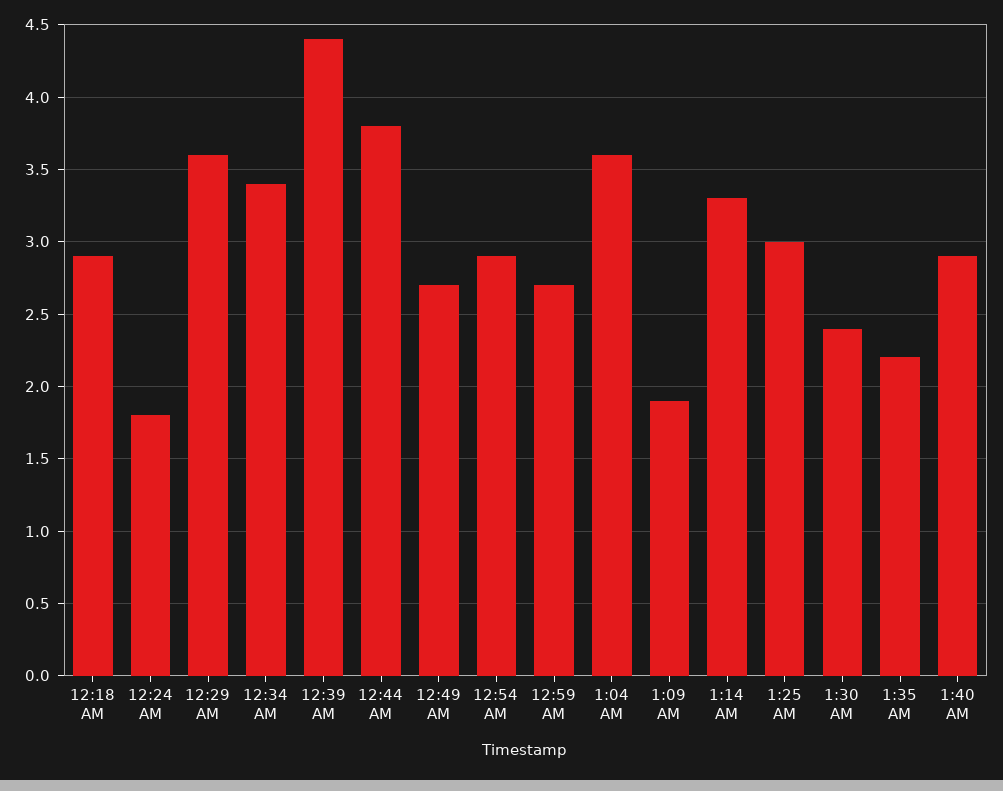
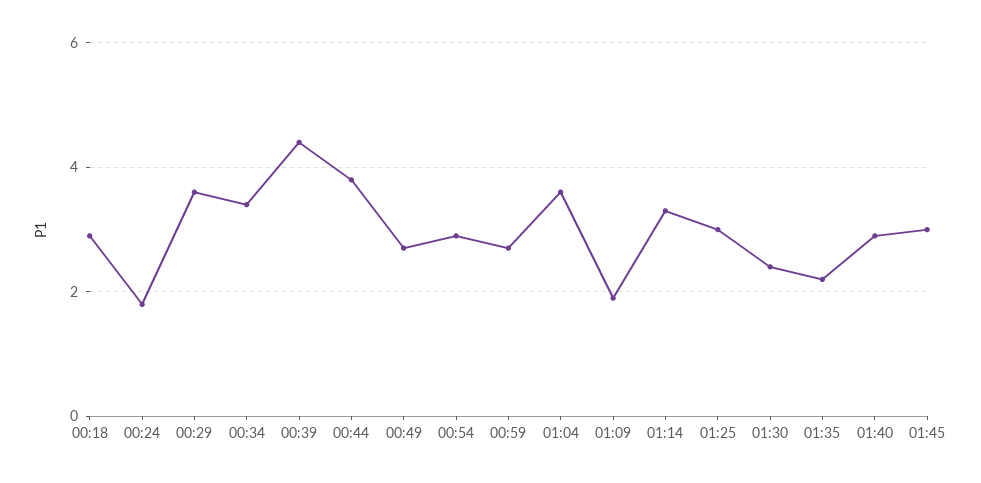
01:45: none -> 3

